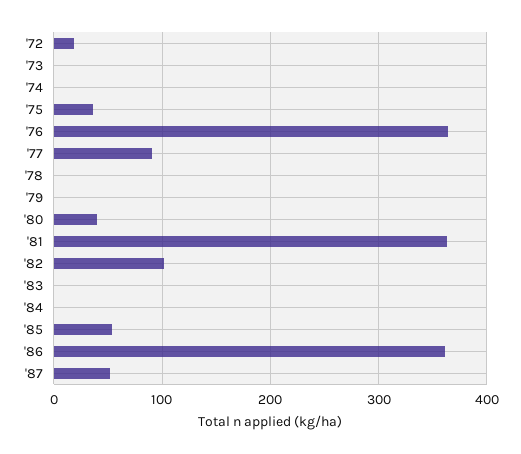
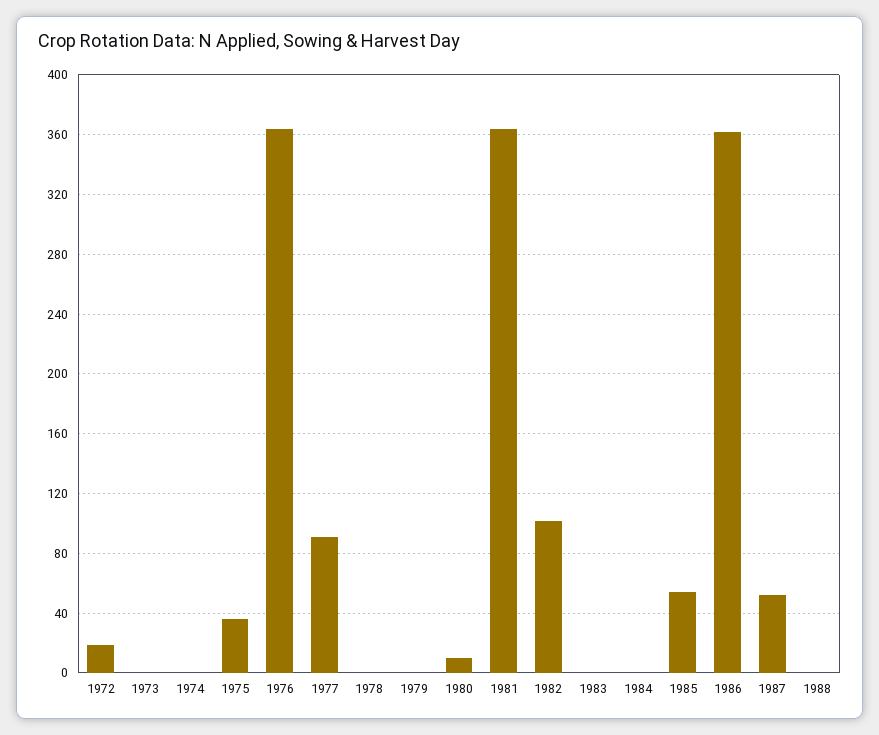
'80: 40 -> 10
1988: none -> 0

